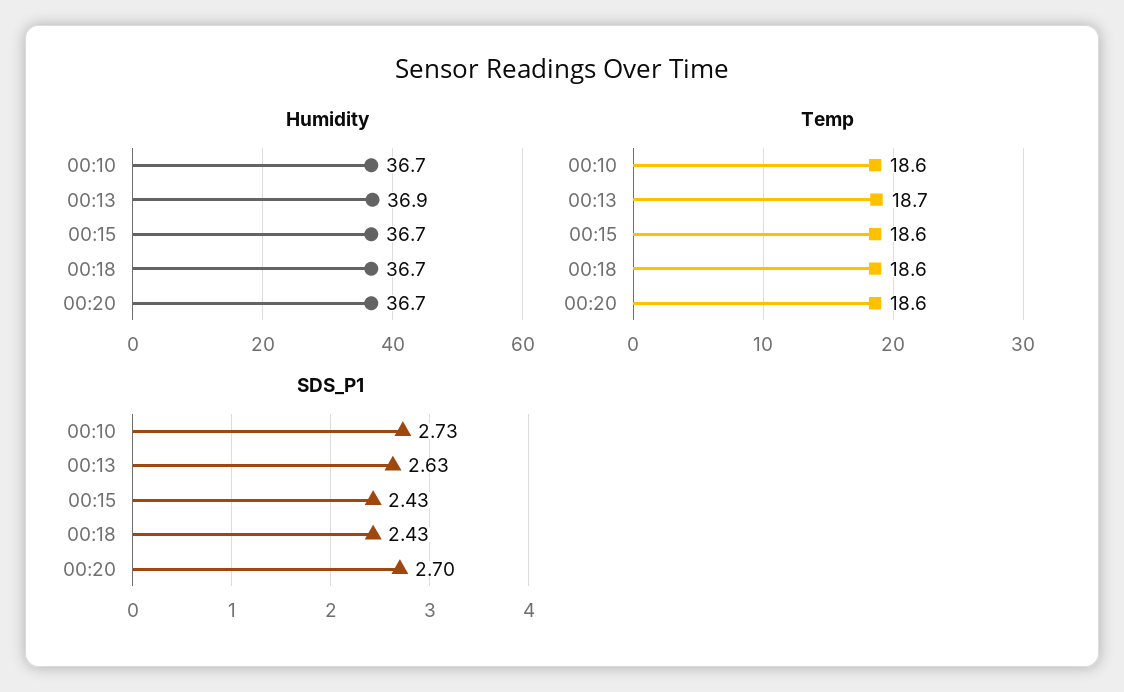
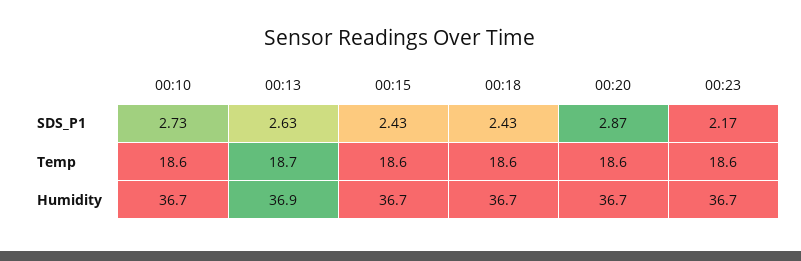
SDS_P1, 00:20: 2.7 -> 2.87
SDS_P1, 00:23: none -> 2.17
Temp, 00:23: none -> 18.6
Humidity, 00:23: none -> 36.7

